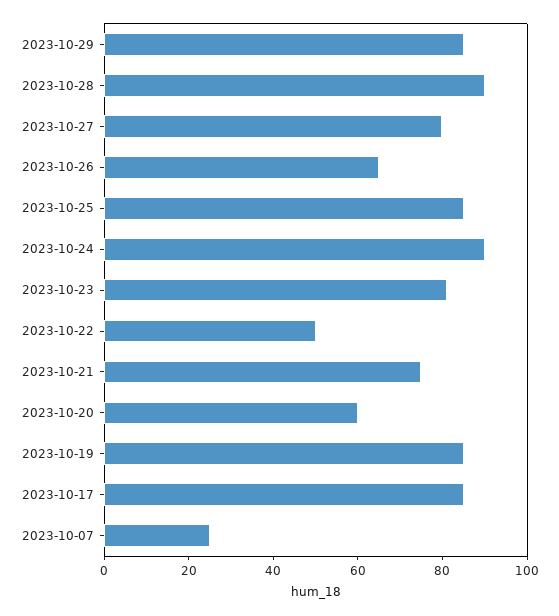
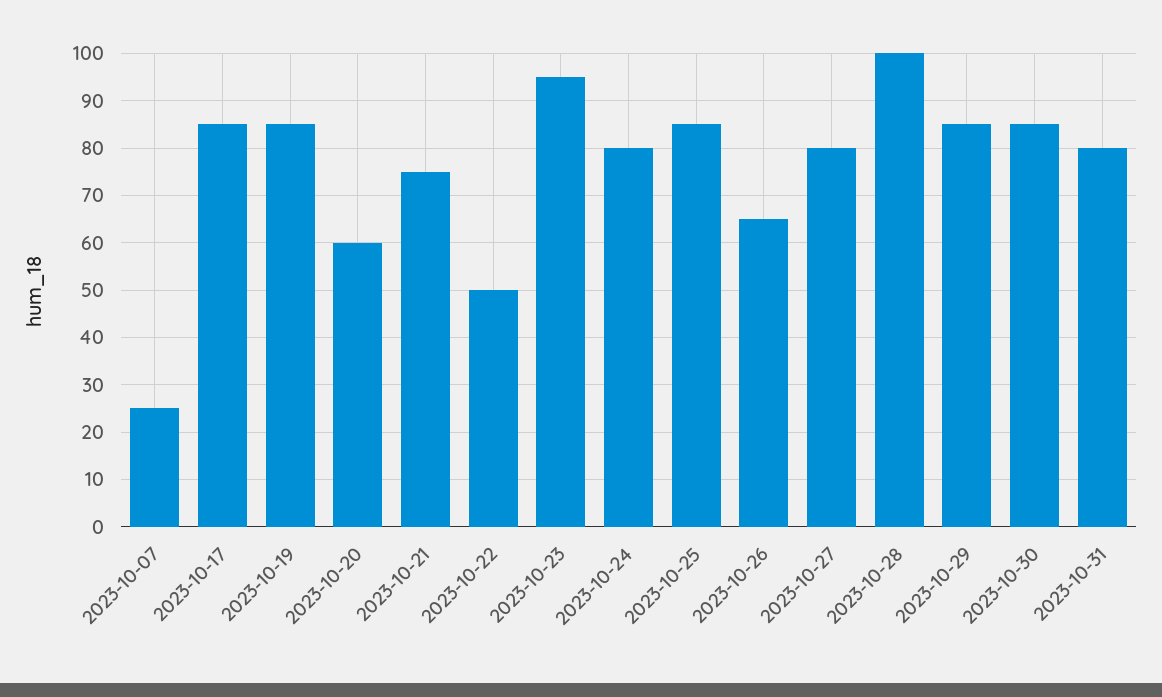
2023-10-28: 90 -> 100
2023-10-24: 90 -> 80
2023-10-23: 80 -> 95
2023-10-30: none -> 85
2023-10-31: none -> 80

